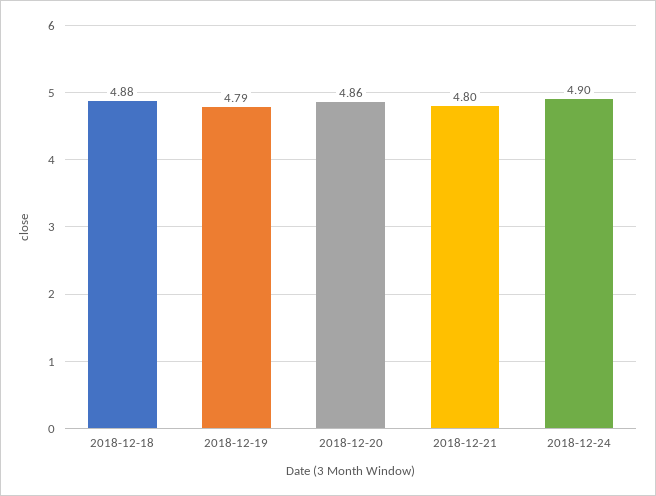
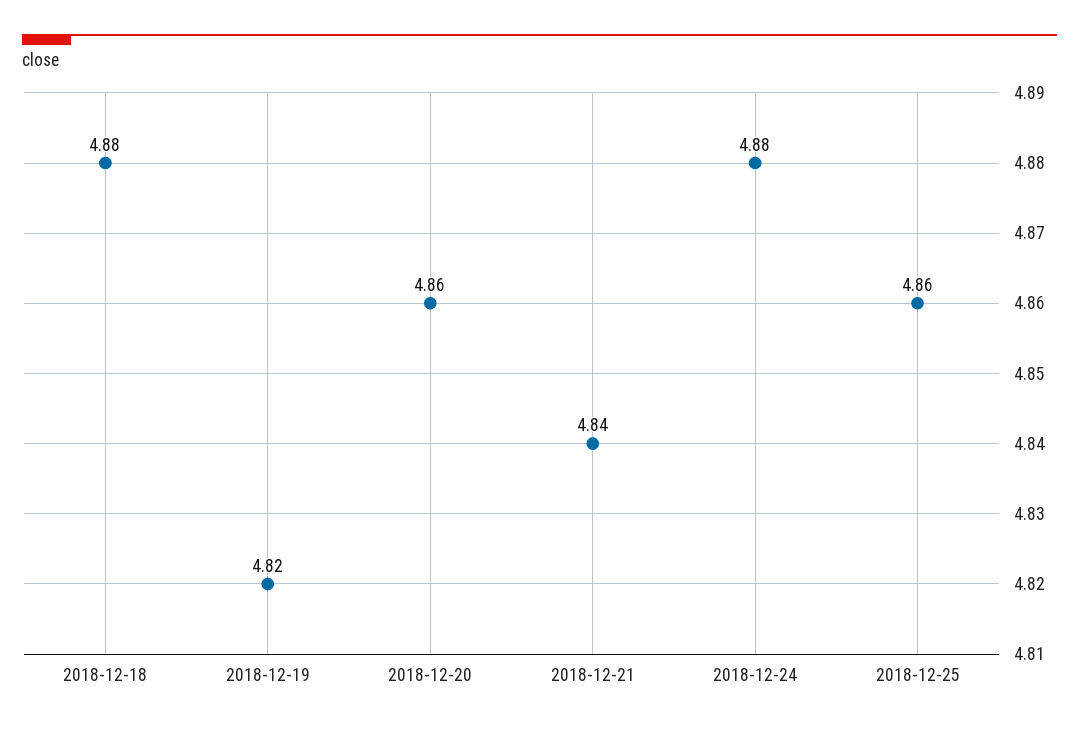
2018-12-19: 4.79 -> 4.82
2018-12-21: 4.8 -> 4.84
2018-12-24: 4.9 -> 4.88
2018-12-25: none -> 4.86

